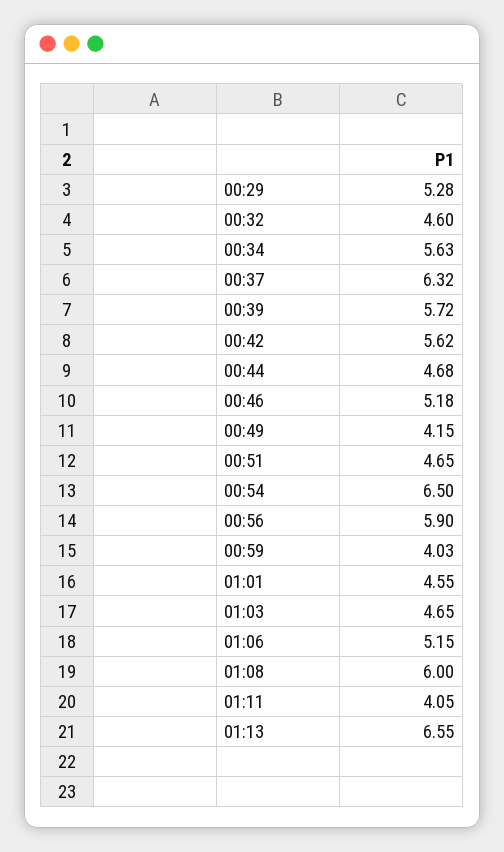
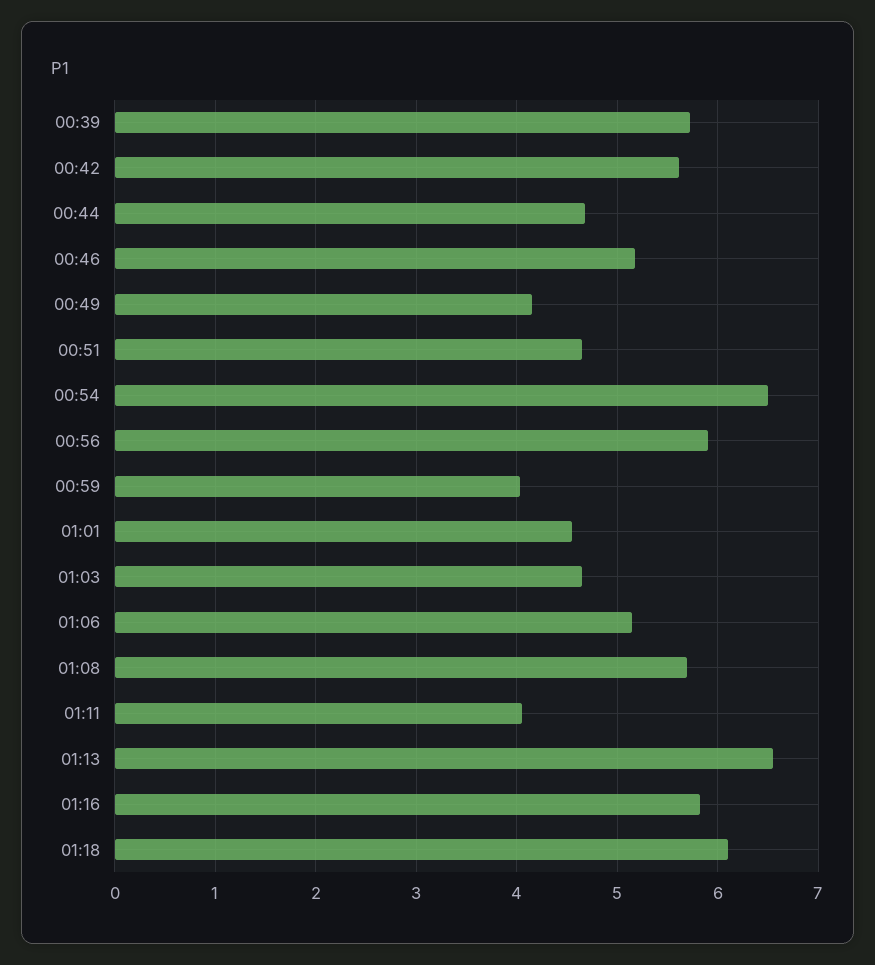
00:29: 5.28 -> none
00:32: 4.6 -> none
00:34: 5.63 -> none
00:37: 6.32 -> none
01:08: 6 -> 5.7
01:16: none -> 5.8
01:18: none -> 6.1

